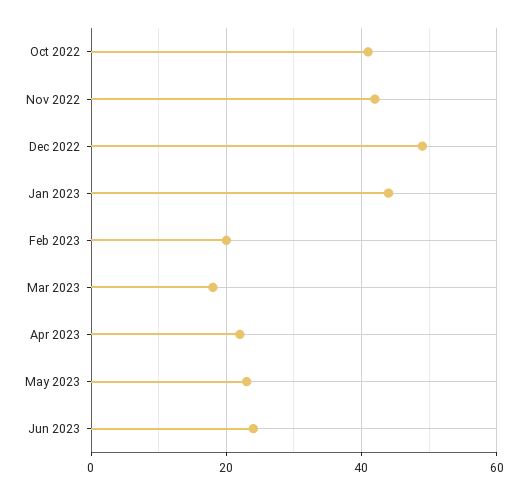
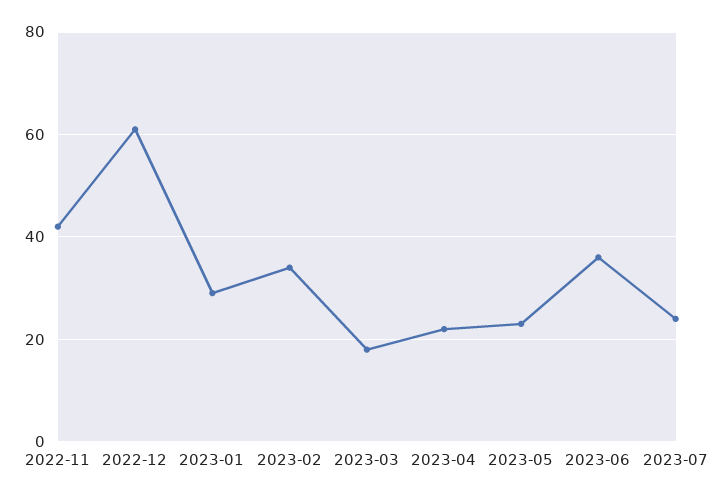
Oct 2022: 40 -> none
Dec 2022: 50 -> 60
Jan 2023: 45 -> 30
Feb 2023: 20 -> 35
Jun 2023: 25 -> 35
2023-07: none -> 25

